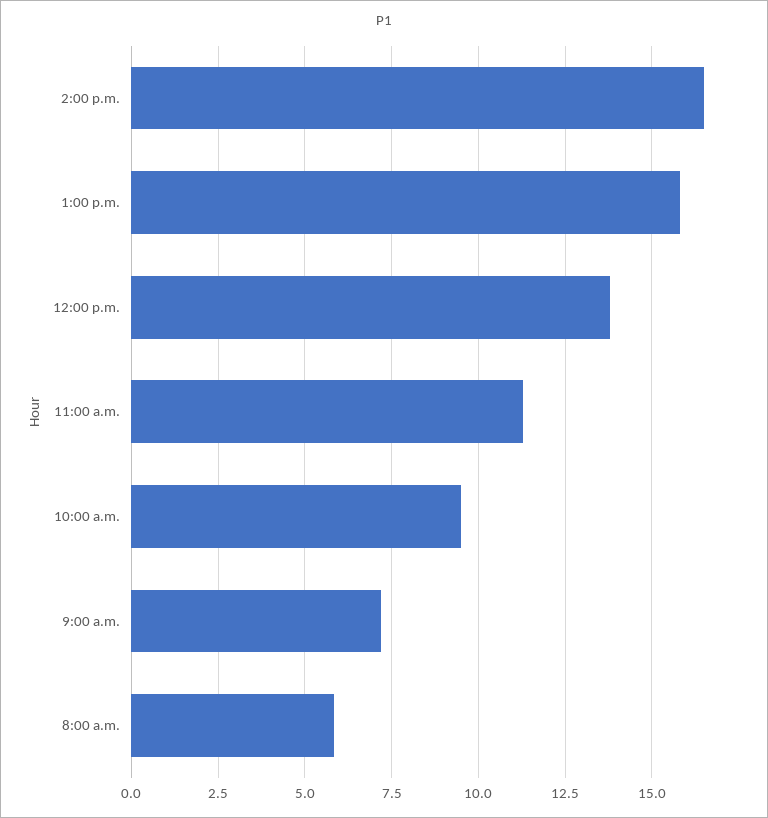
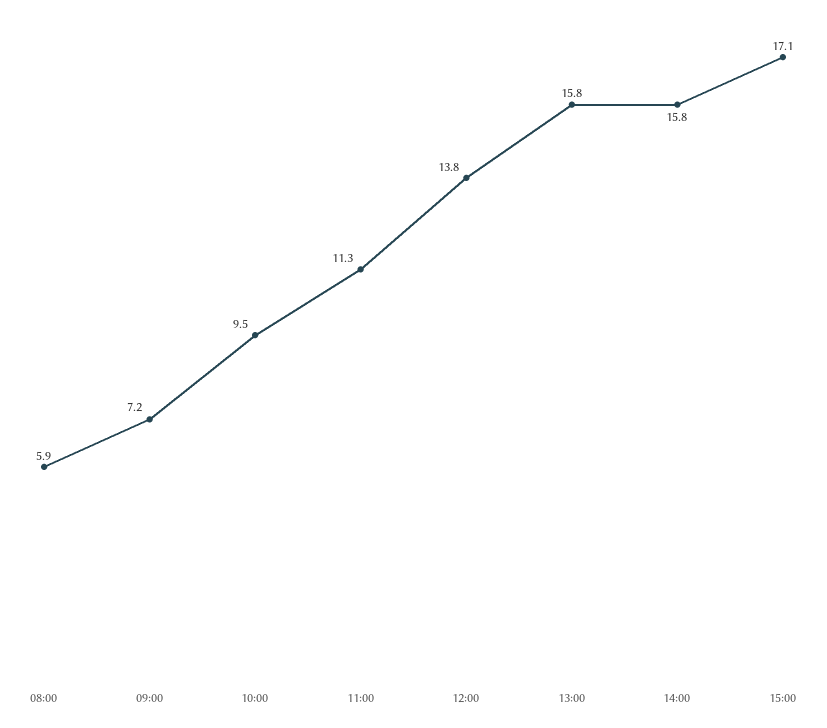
2:00 p.m.: 16.5 -> 15.8
15:00: none -> 17.1

